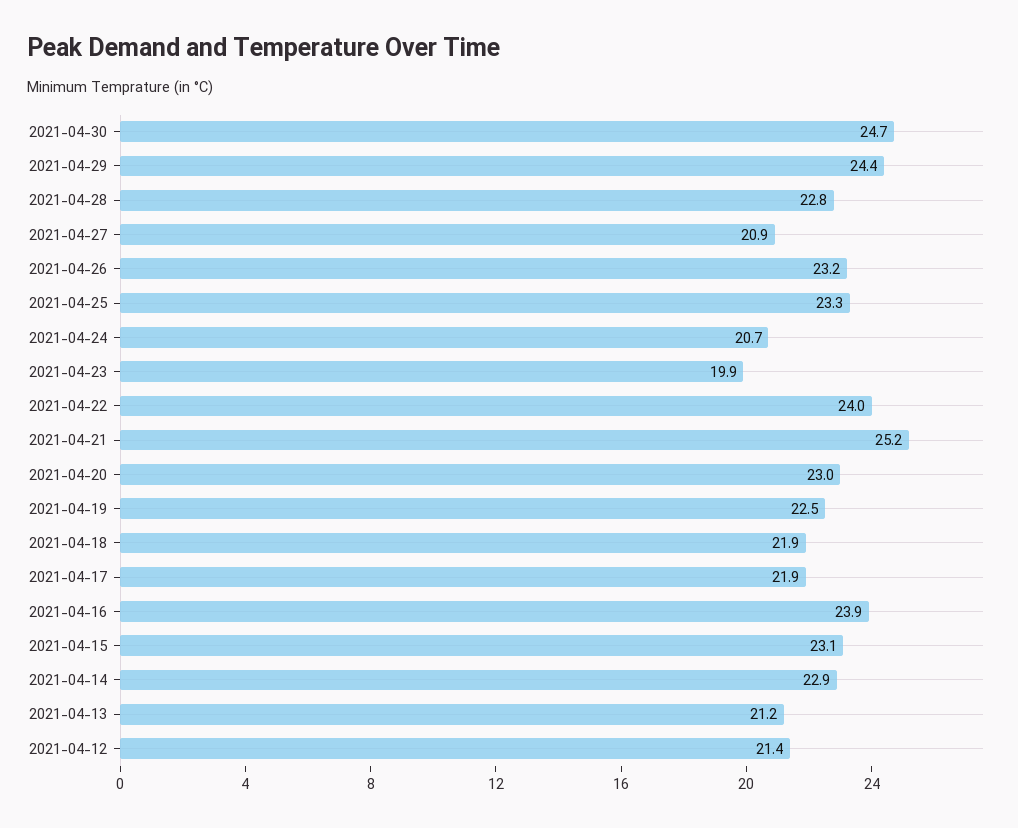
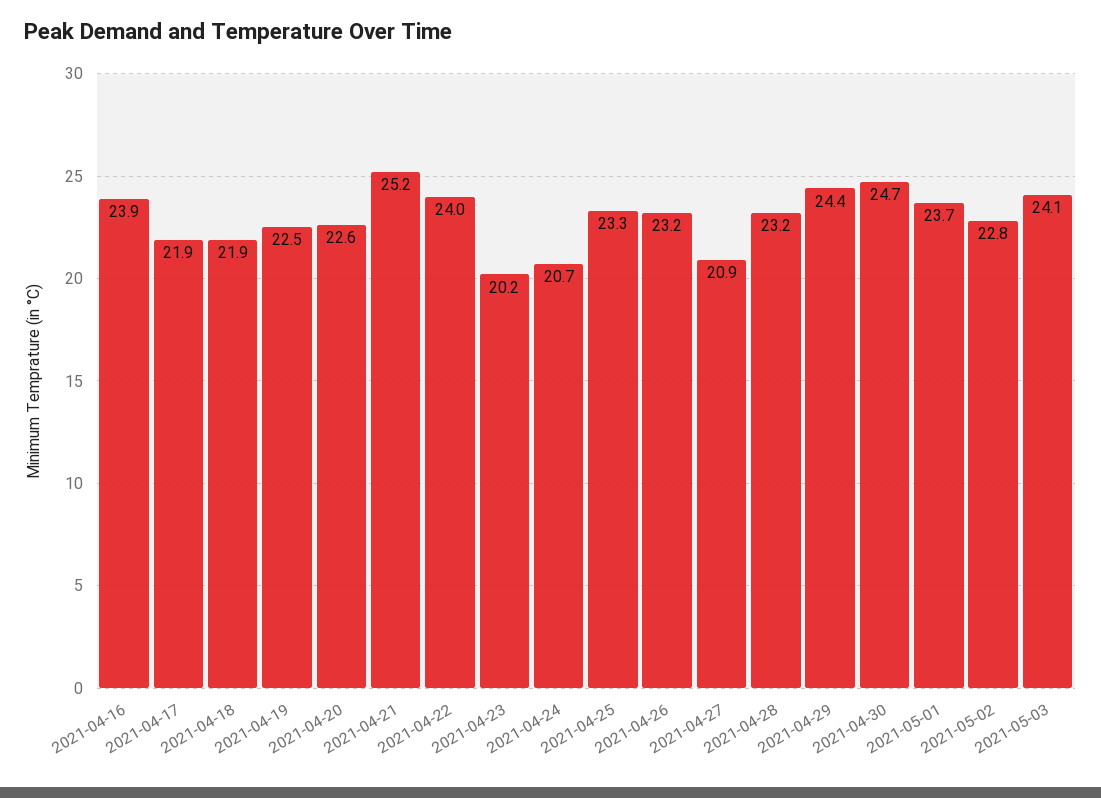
2021-04-28: 22.8 -> 23.2
2021-04-23: 19.9 -> 20.2
2021-04-20: 23 -> 22.6
2021-04-15: 23.1 -> none
2021-04-14: 22.9 -> none
2021-04-13: 21.2 -> none
2021-04-12: 21.4 -> none
2021-05-01: none -> 23.7
2021-05-02: none -> 22.8
2021-05-03: none -> 24.1

